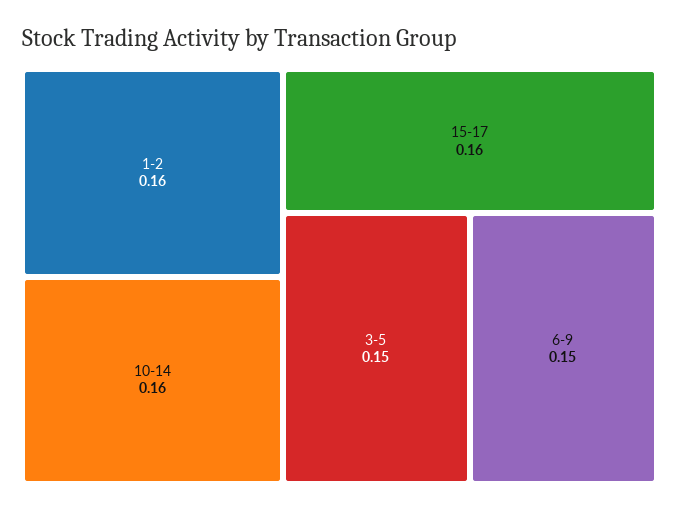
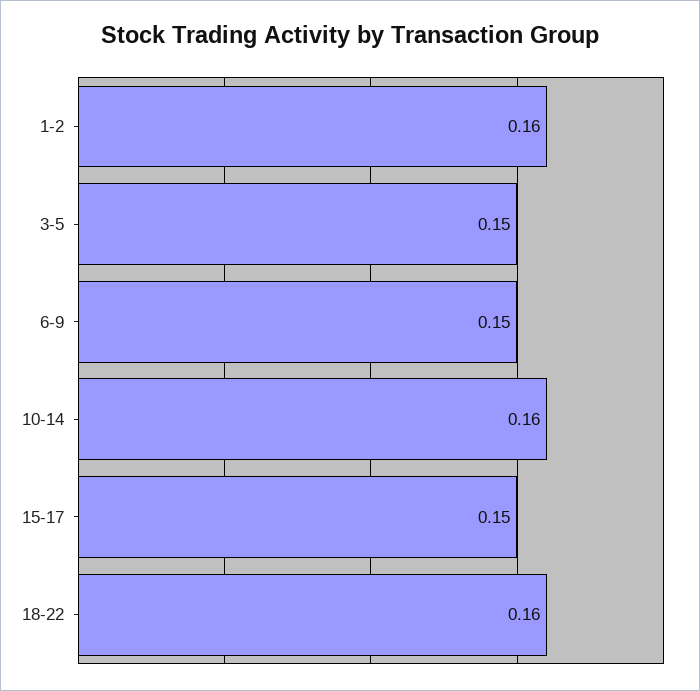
15-17: 0.16 -> 0.15
18-22: none -> 0.16

